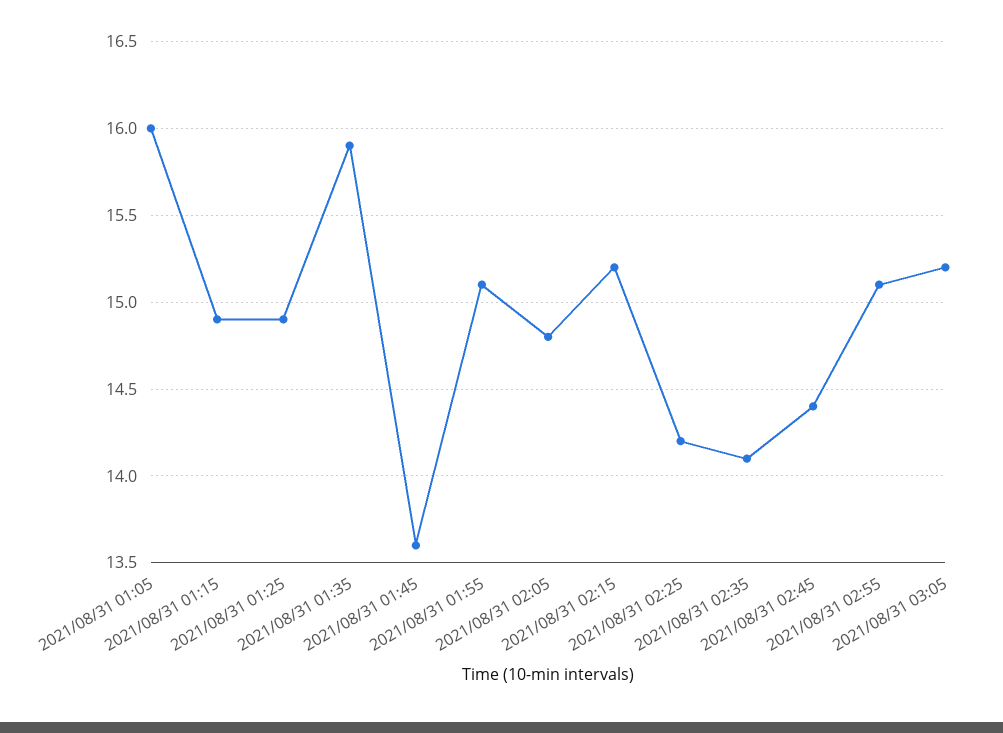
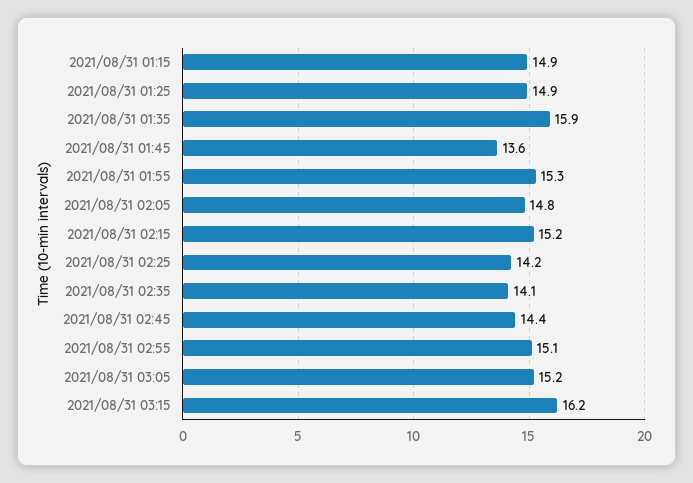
2021/08/31 01:05: 16 -> none
2021/08/31 01:55: 15.1 -> 15.3
2021/08/31 03:15: none -> 16.2

